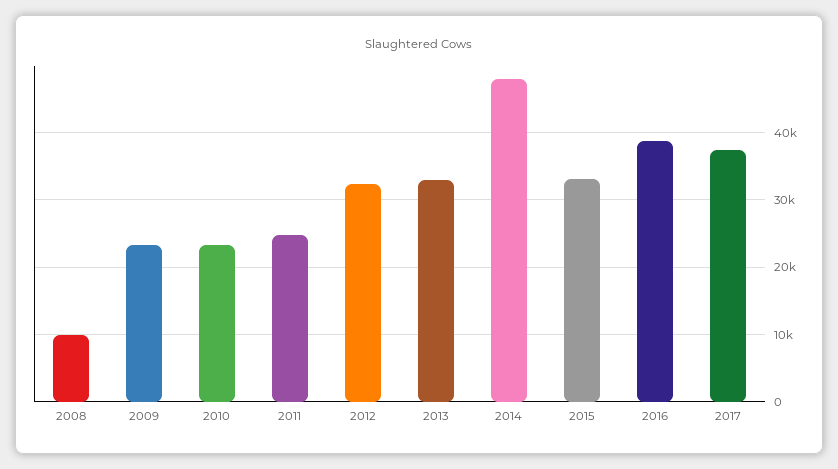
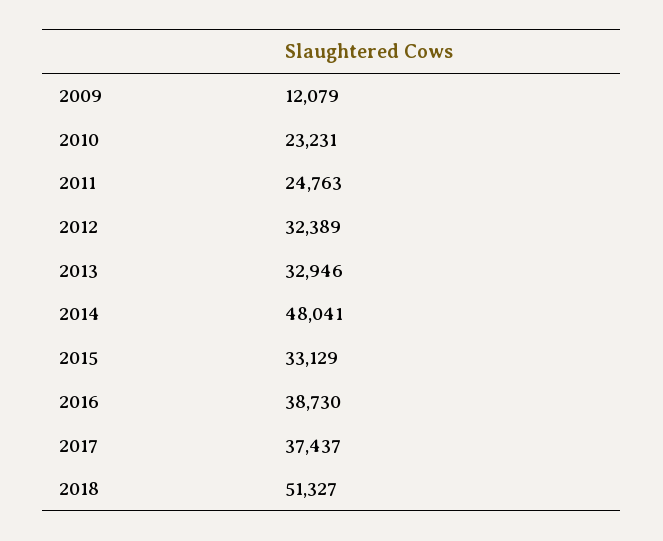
2008: 10000 -> none
2009: 23000 -> 12079
2018: none -> 51327

